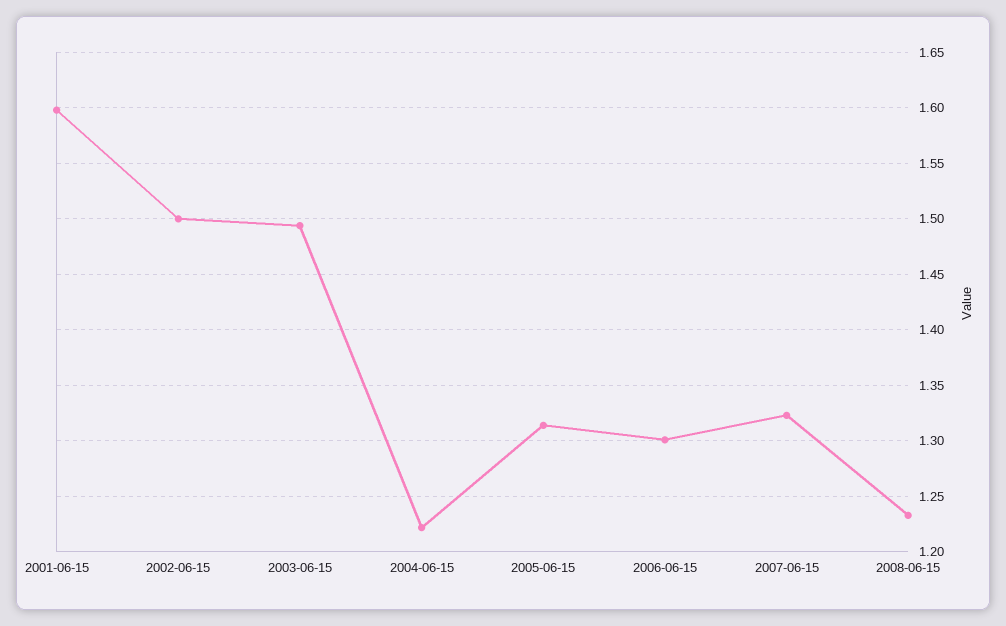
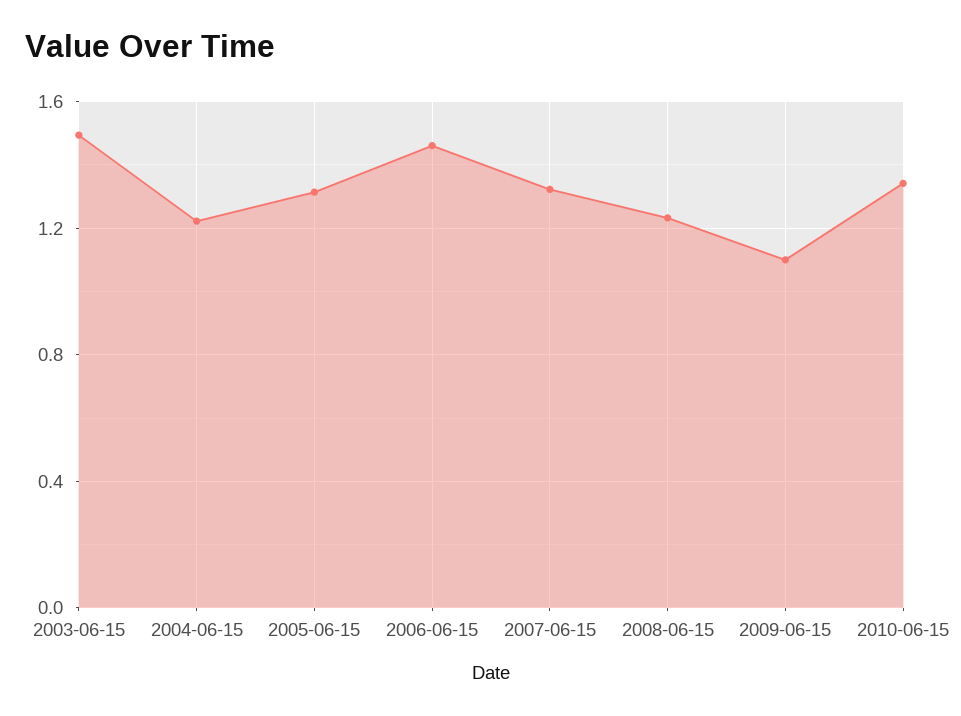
2001-06-15: 1.6 -> none
2002-06-15: 1.5 -> none
2006-06-15: 1.3 -> 1.45
2009-06-15: none -> 1.1
2010-06-15: none -> 1.35

